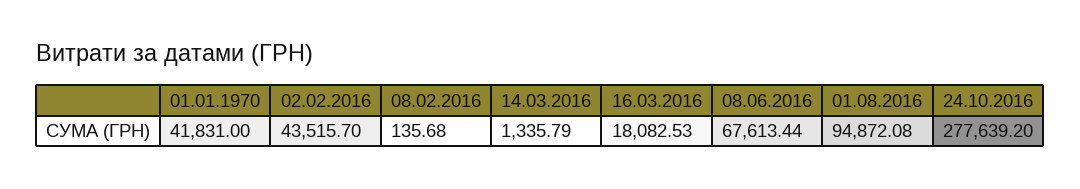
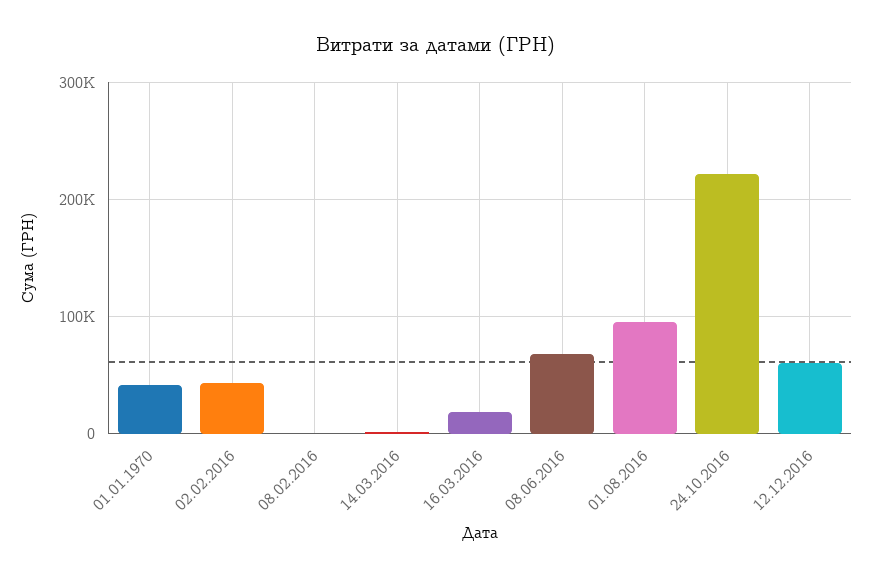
24.10.2016: 277639.2 -> 220000
12.12.2016: none -> 60000

